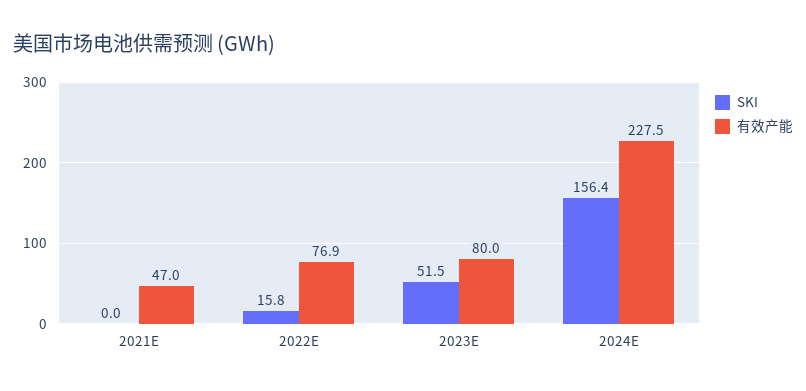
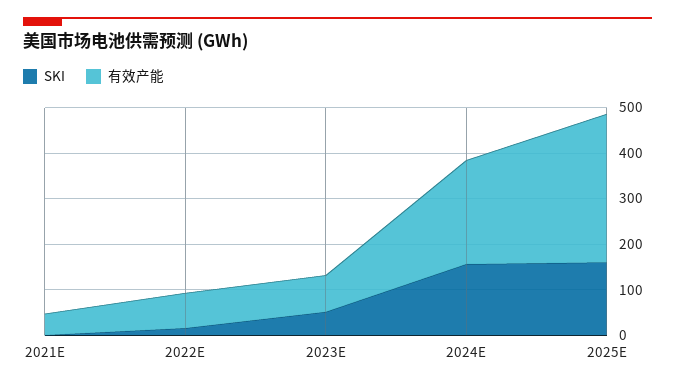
SKI, 2025E: none -> 160
有效产能, 2025E: none -> 320

